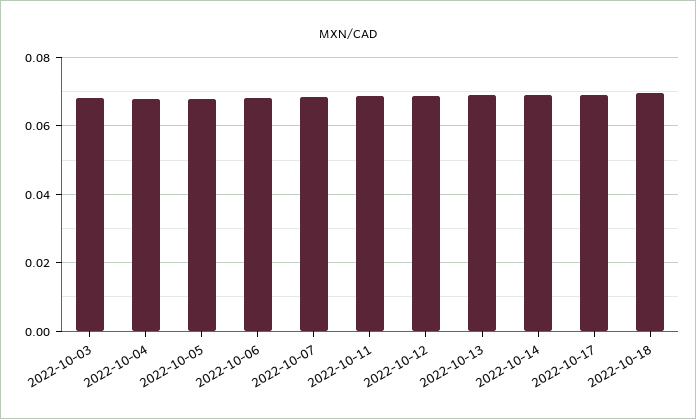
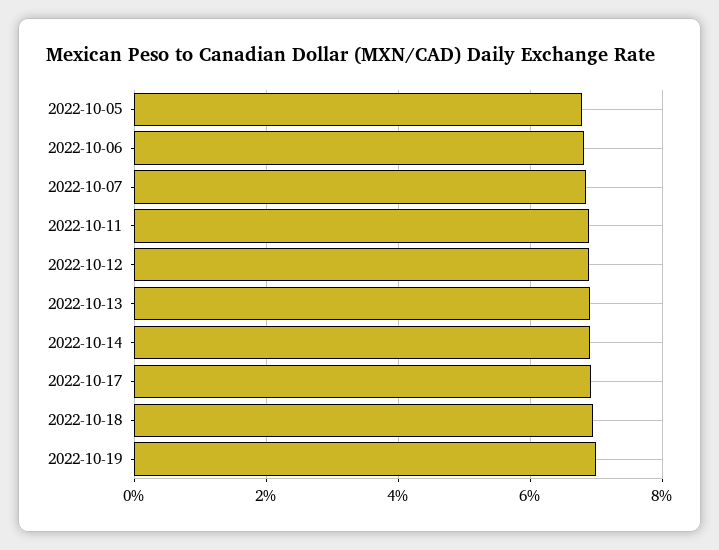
2022-10-03: 0.068 -> none
2022-10-04: 0.068 -> none
2022-10-19: none -> 0.07

